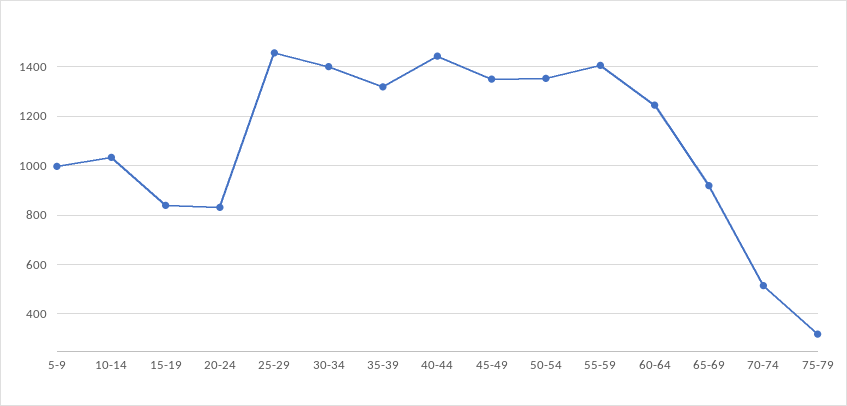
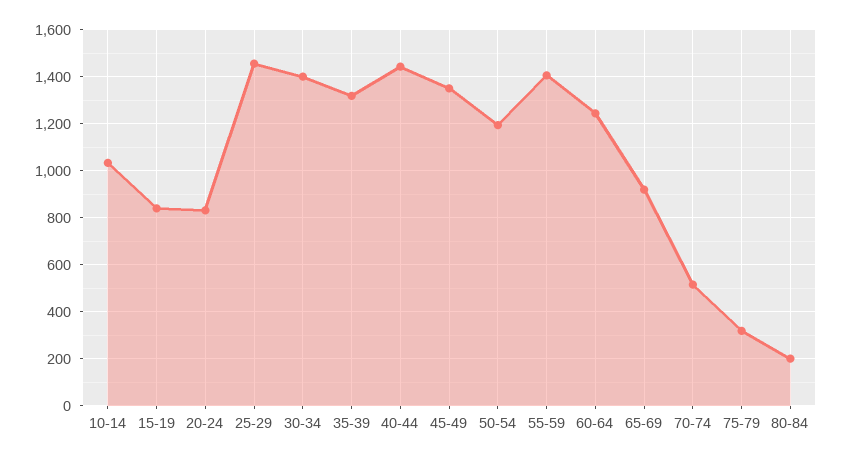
5-9: 1000 -> none
50-54: 1350 -> 1200
80-84: none -> 200

